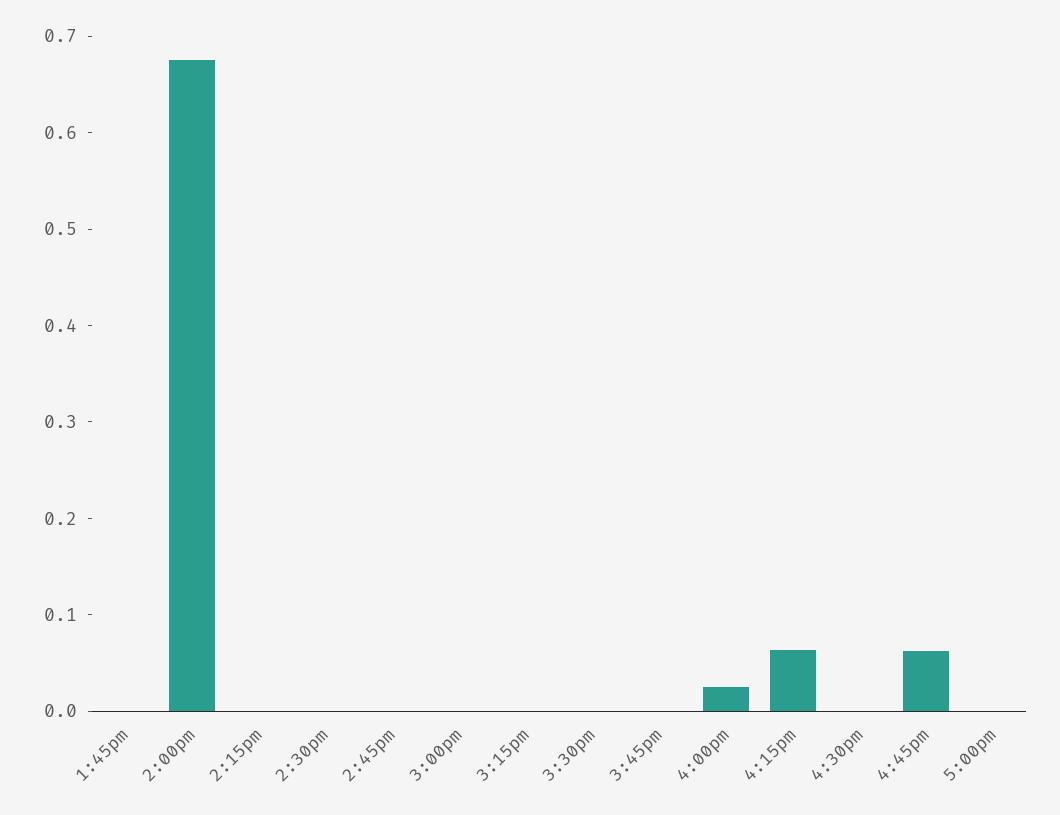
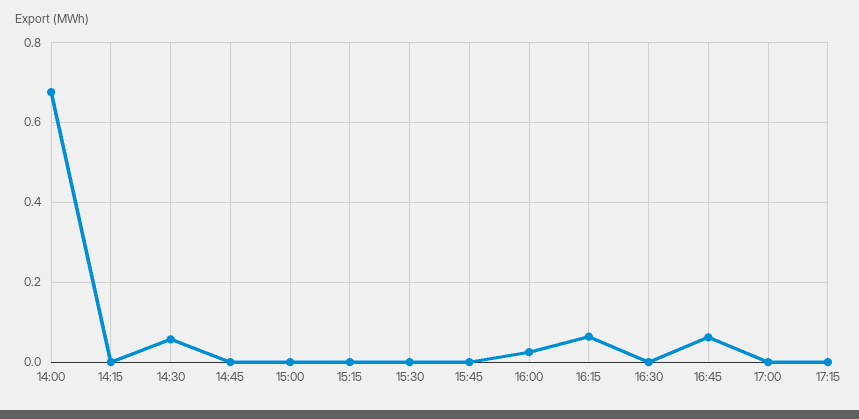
1:45pm: 0 -> none
2:30pm: 0 -> 0.06
17:15: none -> 0

